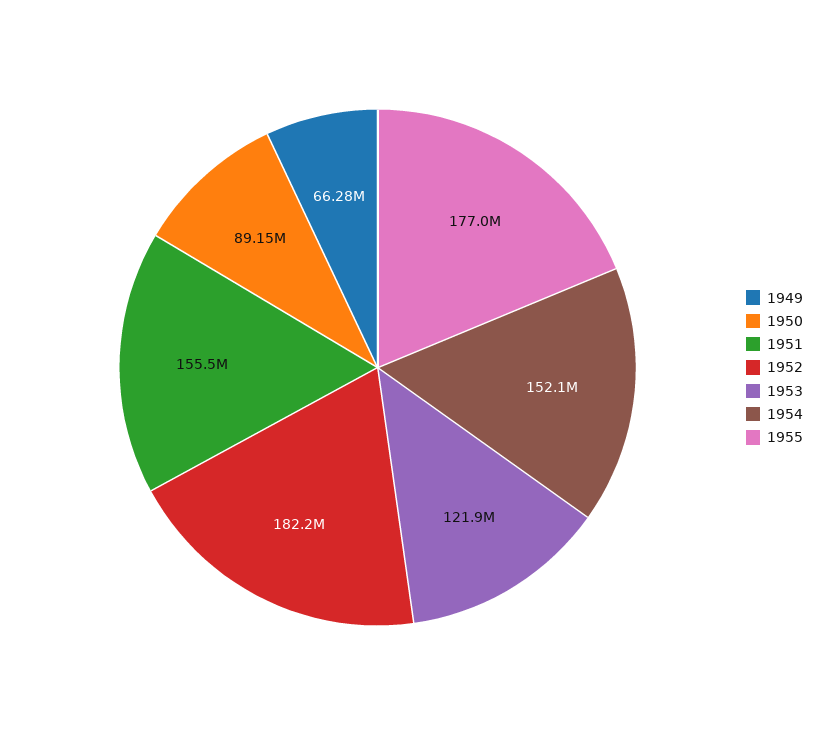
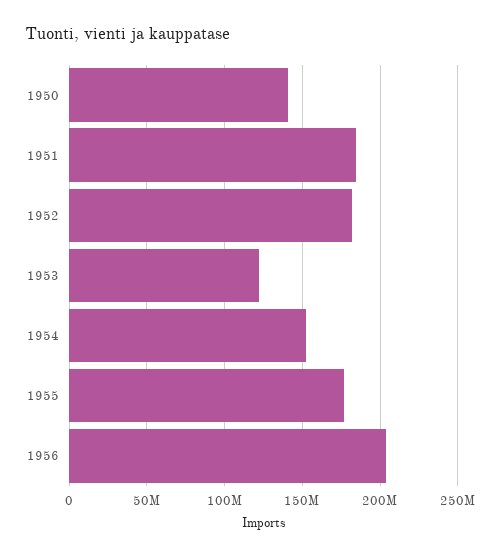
1949: 66280000 -> none
1950: 89150000 -> 140000000
1951: 155500000 -> 185000000
1956: none -> 205000000

